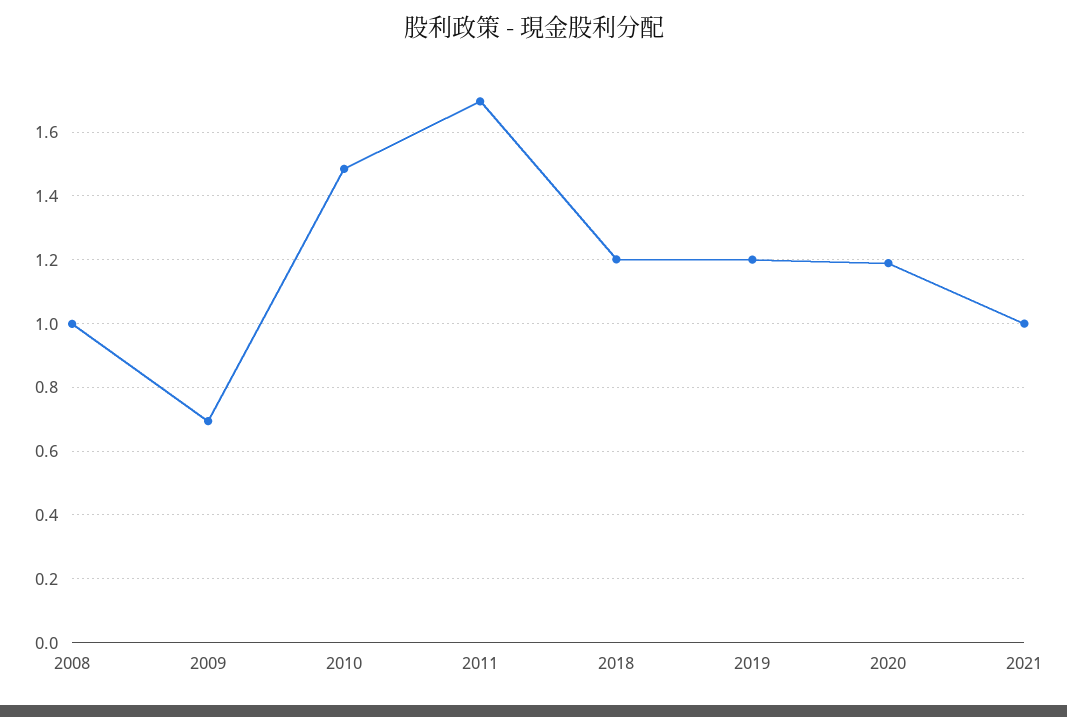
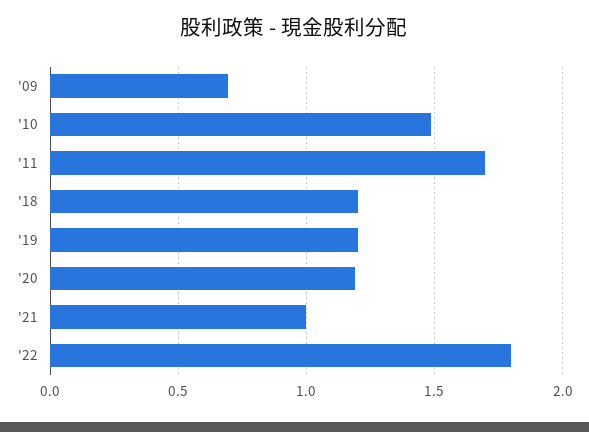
2008: 1 -> none
'22: none -> 1.8

